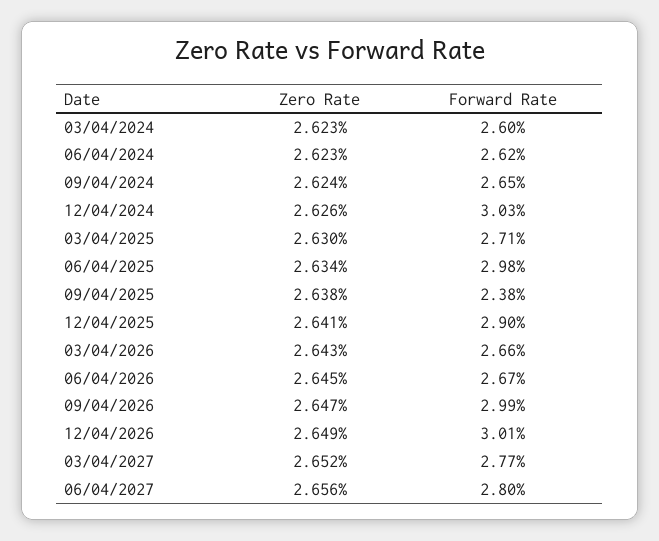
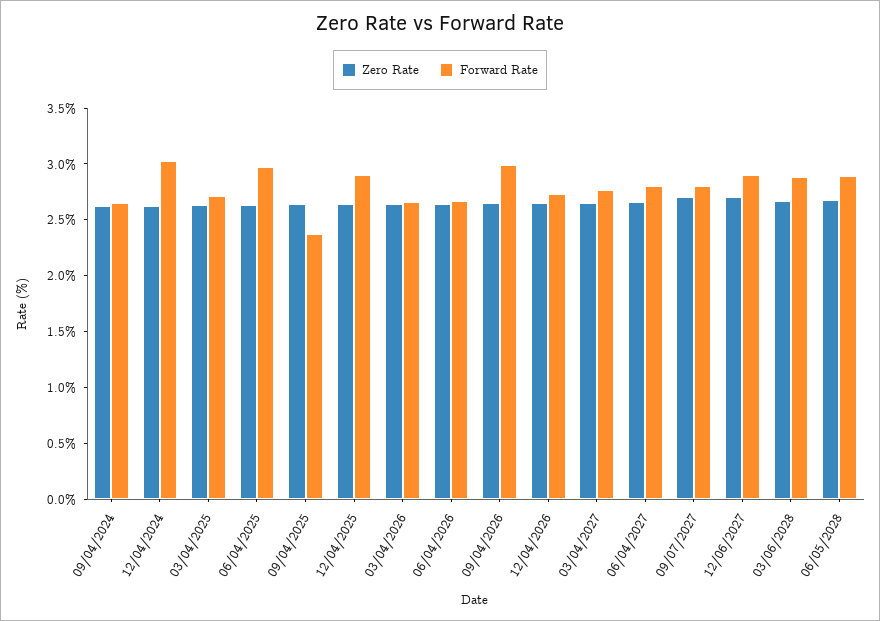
Zero Rate, 03/04/2024: 2.623 -> none
Forward Rate, 03/04/2024: 2.6 -> none
Zero Rate, 06/04/2024: 2.623 -> none
Forward Rate, 06/04/2024: 2.62 -> none
Forward Rate, 12/04/2026: 3.01 -> 2.7
Zero Rate, 09/07/2027: none -> 2.7
Forward Rate, 09/07/2027: none -> 2.8
Zero Rate, 12/06/2027: none -> 2.7
Forward Rate, 12/06/2027: none -> 2.9
Zero Rate, 03/06/2028: none -> 2.7
Forward Rate, 03/06/2028: none -> 2.9
Zero Rate, 06/05/2028: none -> 2.7
Forward Rate, 06/05/2028: none -> 2.9

